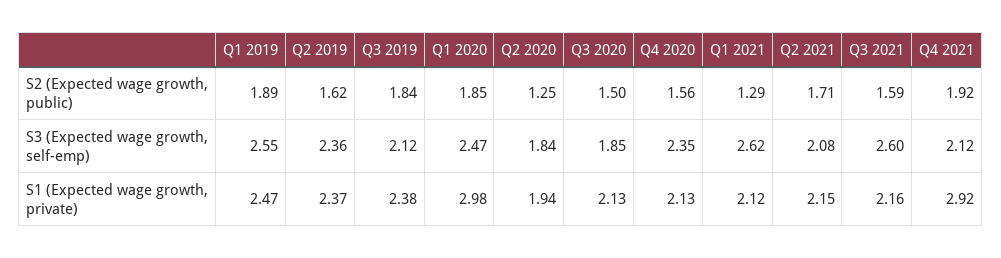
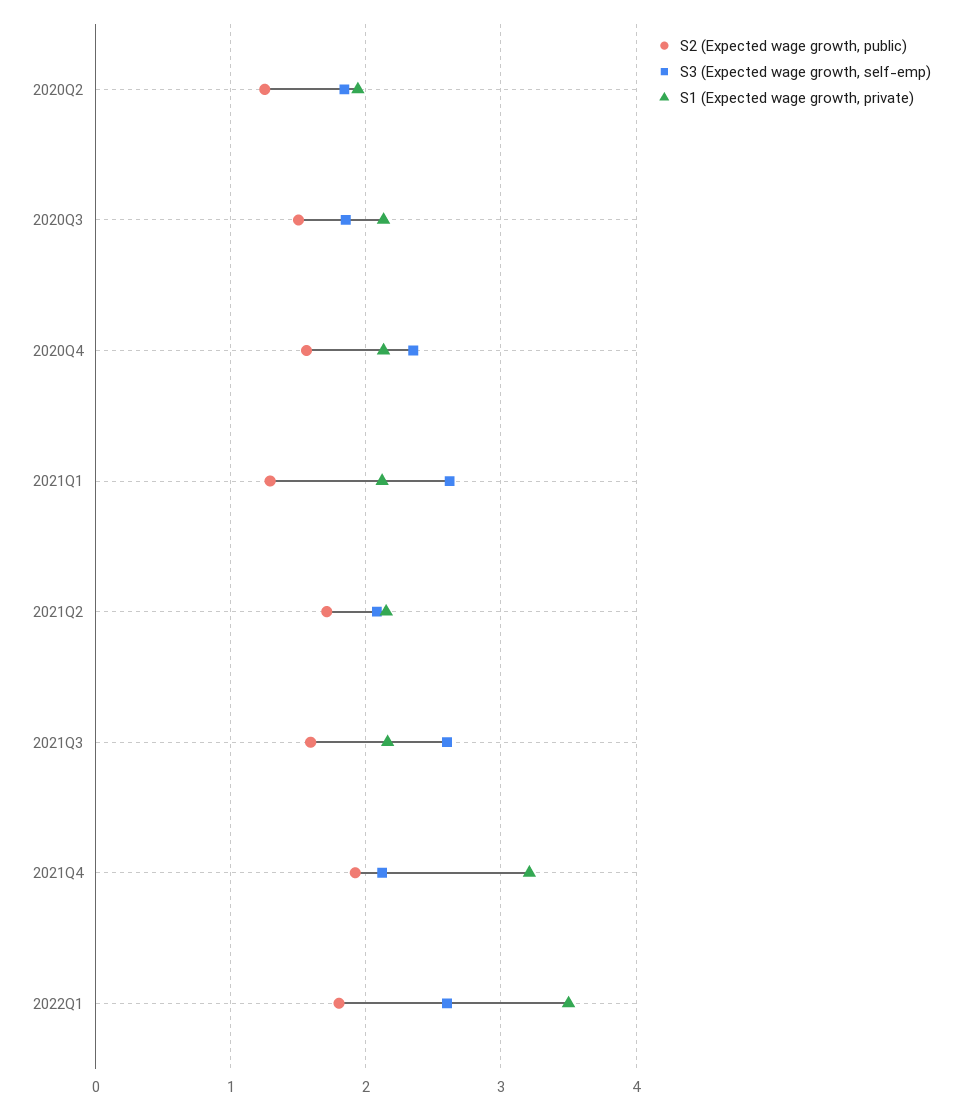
S2 (Expected wage growth, public), Q1 2019: 1.89 -> none
S2 (Expected wage growth, public), Q2 2019: 1.62 -> none
S2 (Expected wage growth, public), Q3 2019: 1.84 -> none
S2 (Expected wage growth, public), Q1 2020: 1.85 -> none
S3 (Expected wage growth, self-emp), Q1 2019: 2.55 -> none
S3 (Expected wage growth, self-emp), Q2 2019: 2.36 -> none
S3 (Expected wage growth, self-emp), Q3 2019: 2.12 -> none
S3 (Expected wage growth, self-emp), Q1 2020: 2.47 -> none
S1 (Expected wage growth, private), Q1 2019: 2.47 -> none
S1 (Expected wage growth, private), Q2 2019: 2.37 -> none
S1 (Expected wage growth, private), Q3 2019: 2.38 -> none
S1 (Expected wage growth, private), Q1 2020: 2.98 -> none
S1 (Expected wage growth, private), Q4 2021: 2.92 -> 3.2
S2 (Expected wage growth, public), 2022Q1: none -> 1.8
S3 (Expected wage growth, self-emp), 2022Q1: none -> 2.6
S1 (Expected wage growth, private), 2022Q1: none -> 3.5

